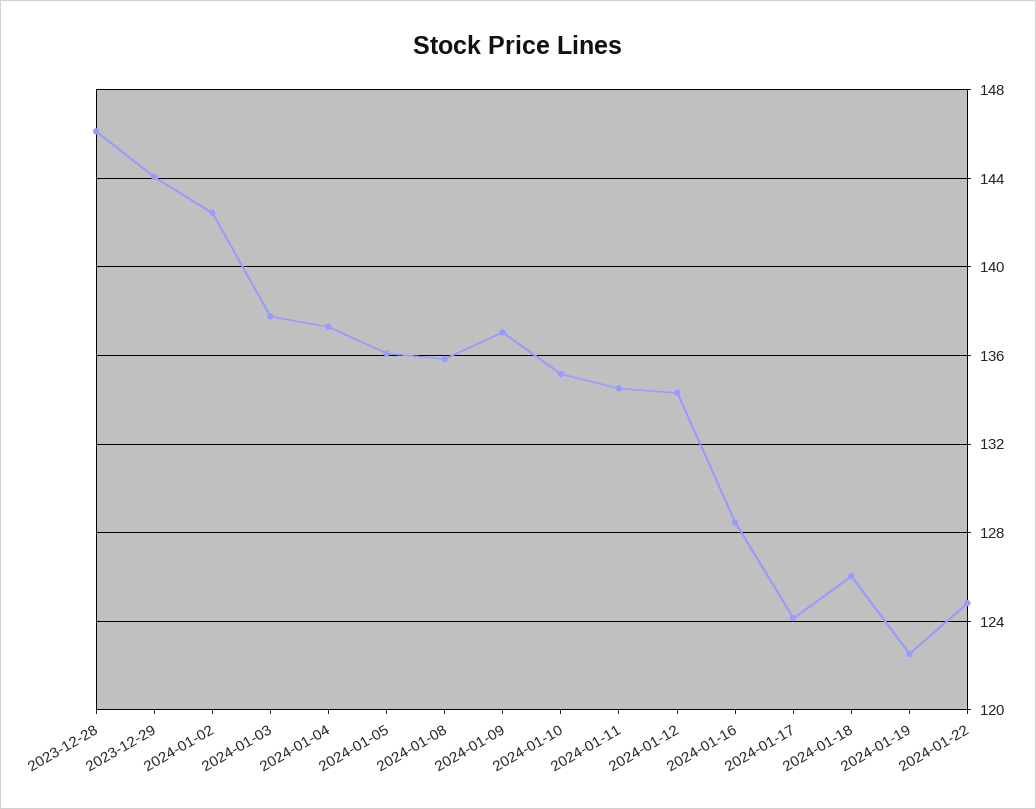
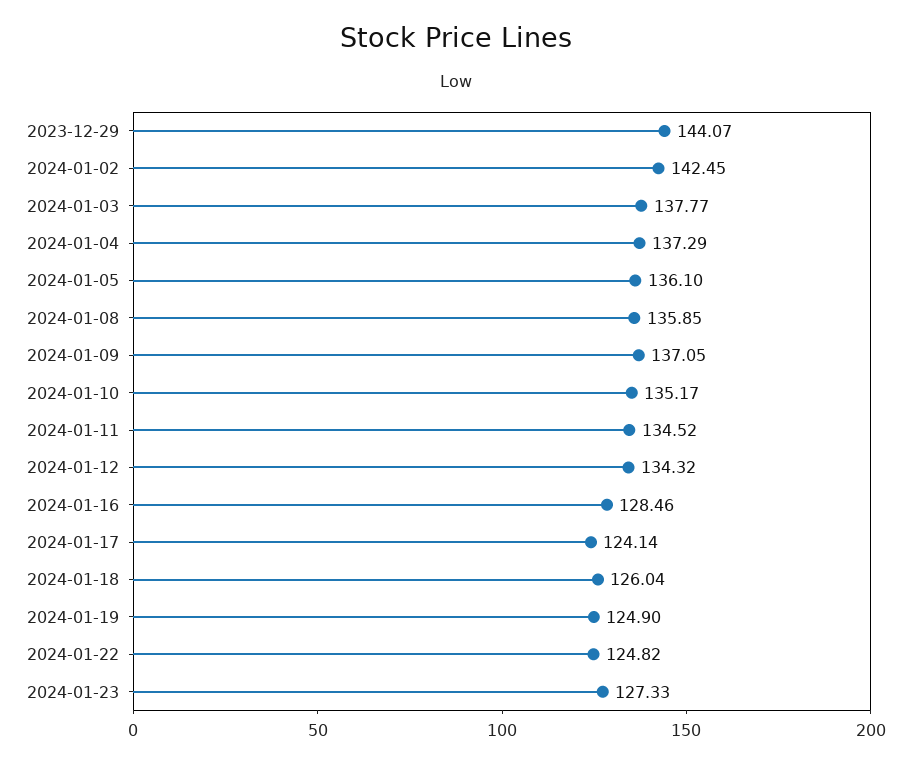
2023-12-28: 146 -> none
2024-01-19: 122.5 -> 124.9
2024-01-23: none -> 127.33

